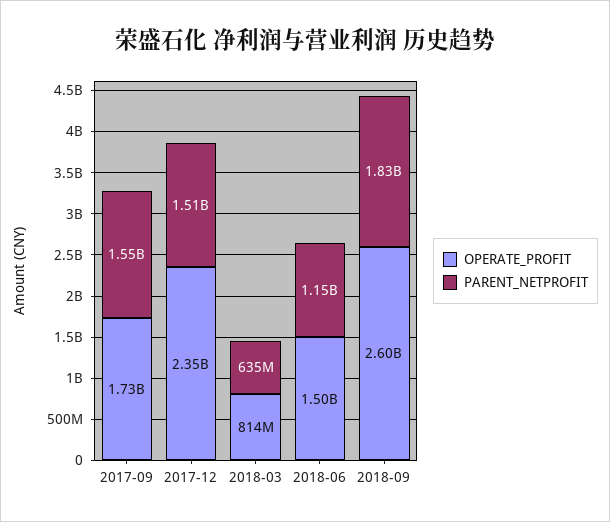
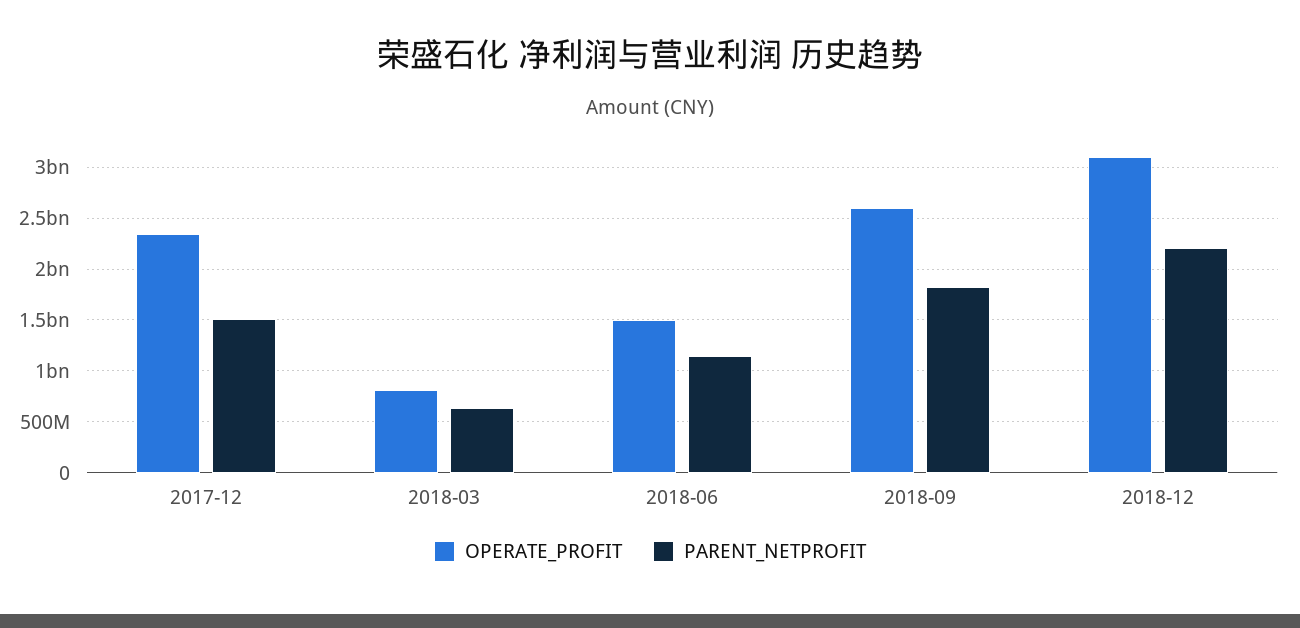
OPERATE_PROFIT, 2017-09: 1730000000 -> none
PARENT_NETPROFIT, 2017-09: 1550000000 -> none
OPERATE_PROFIT, 2018-12: none -> 3100000000
PARENT_NETPROFIT, 2018-12: none -> 2200000000

